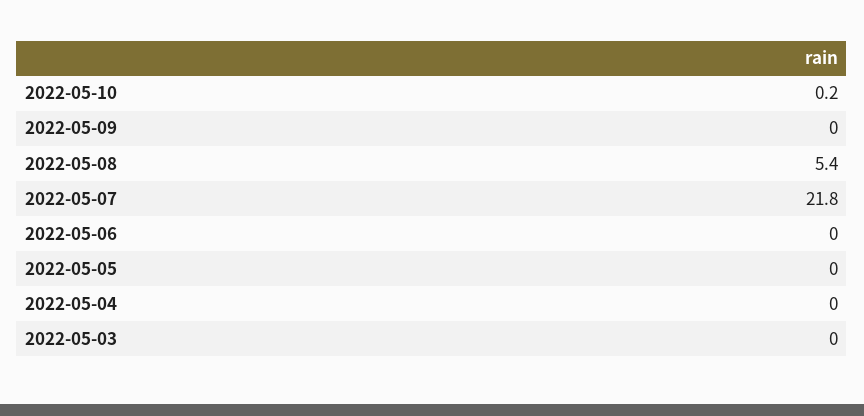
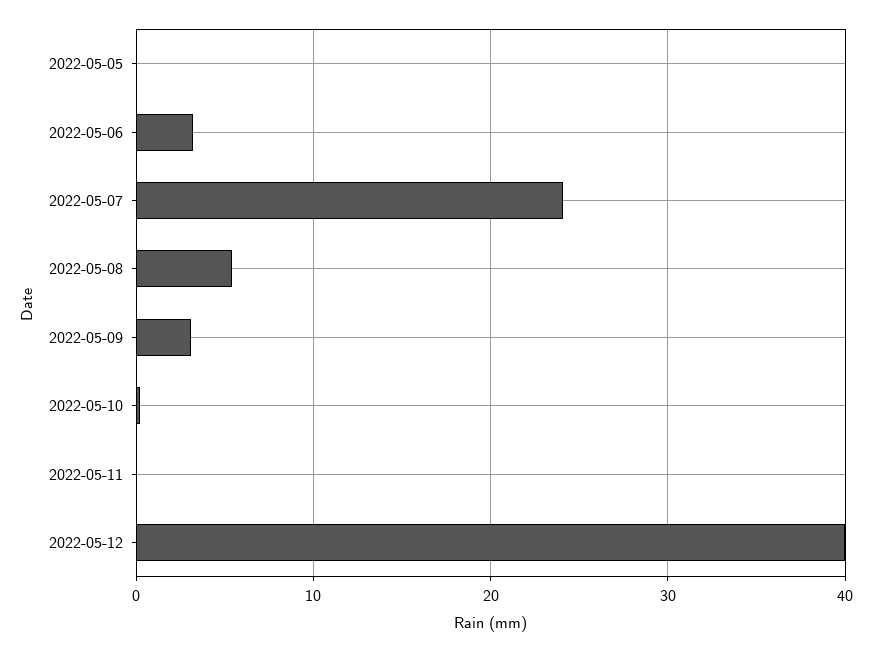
2022-05-09: 0 -> 3
2022-05-07: 21.8 -> 24
2022-05-06: 0 -> 3
2022-05-04: 0 -> none
2022-05-03: 0 -> none
2022-05-11: none -> 0
2022-05-12: none -> 40

